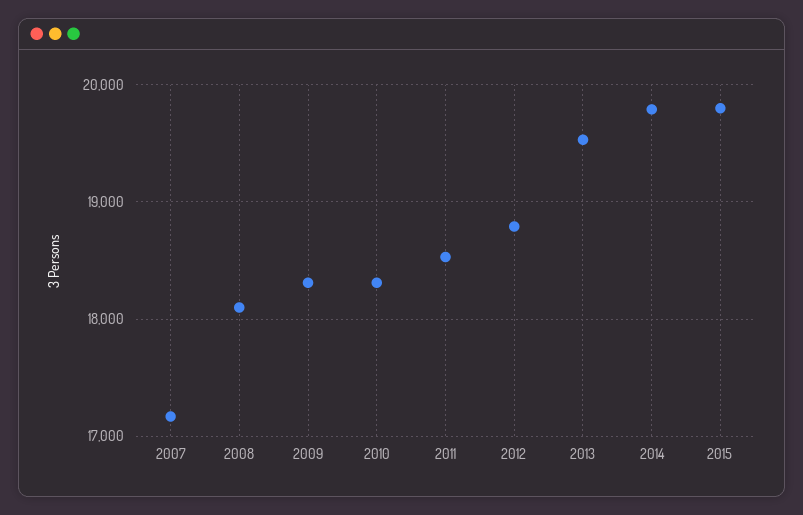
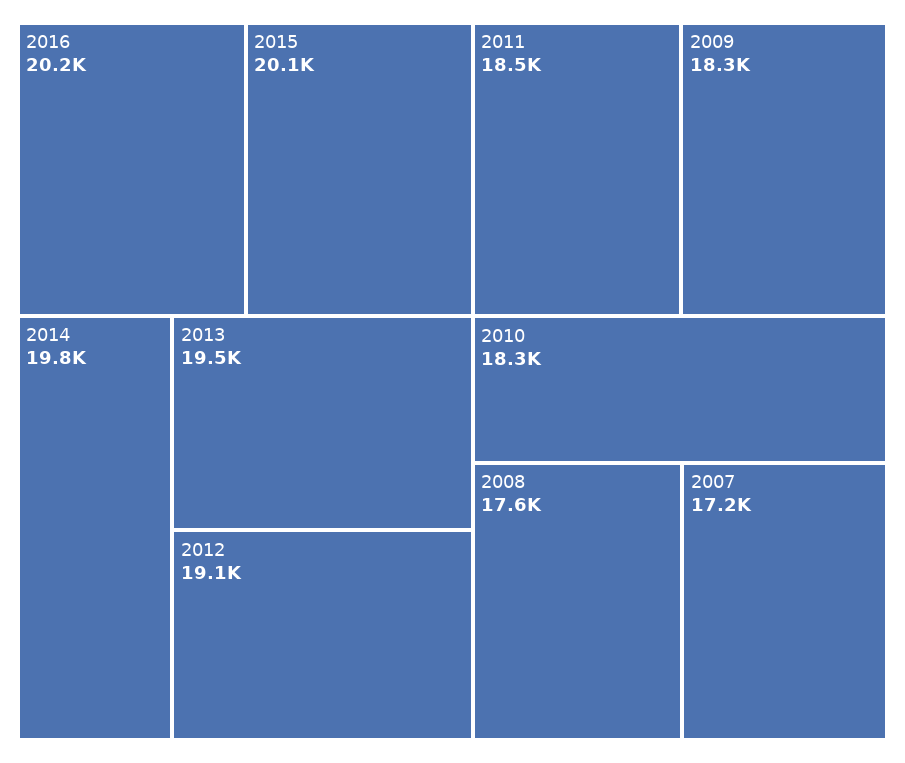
2008: 18100 -> 17600
2012: 18800 -> 19100
2015: 19800 -> 20100
2016: none -> 20200

